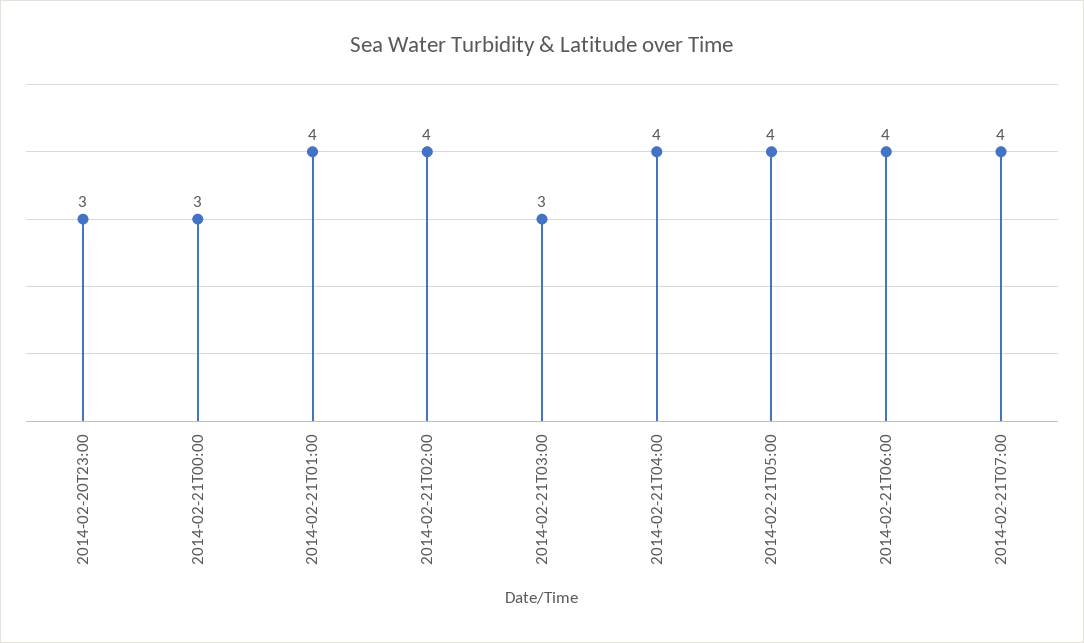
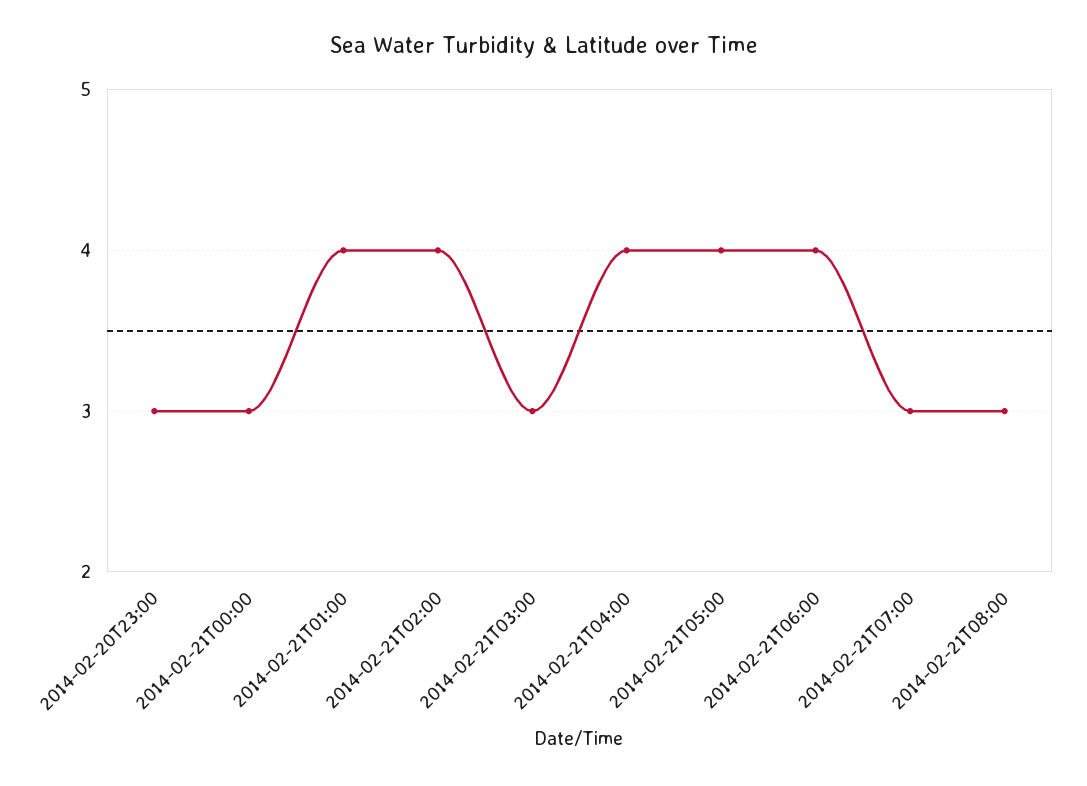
2014-02-21T07:00: 4 -> 3
2014-02-21T08:00: none -> 3

